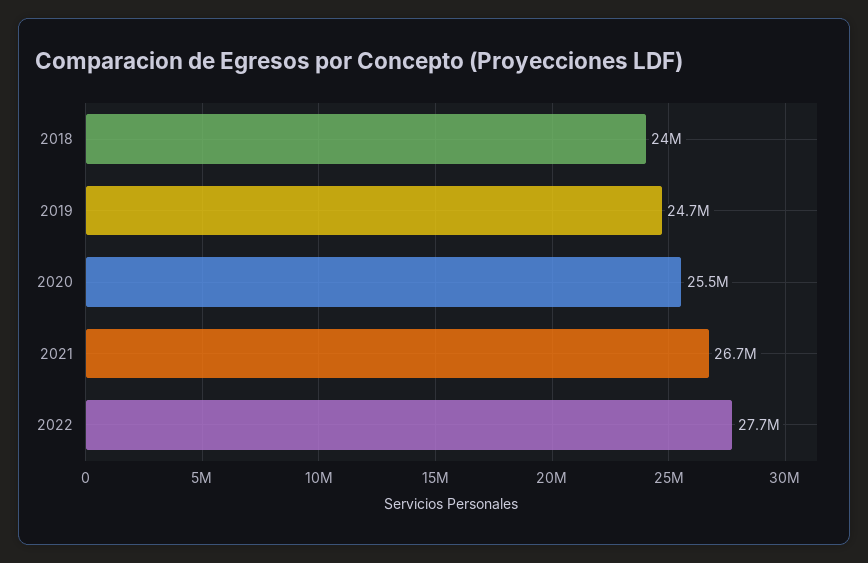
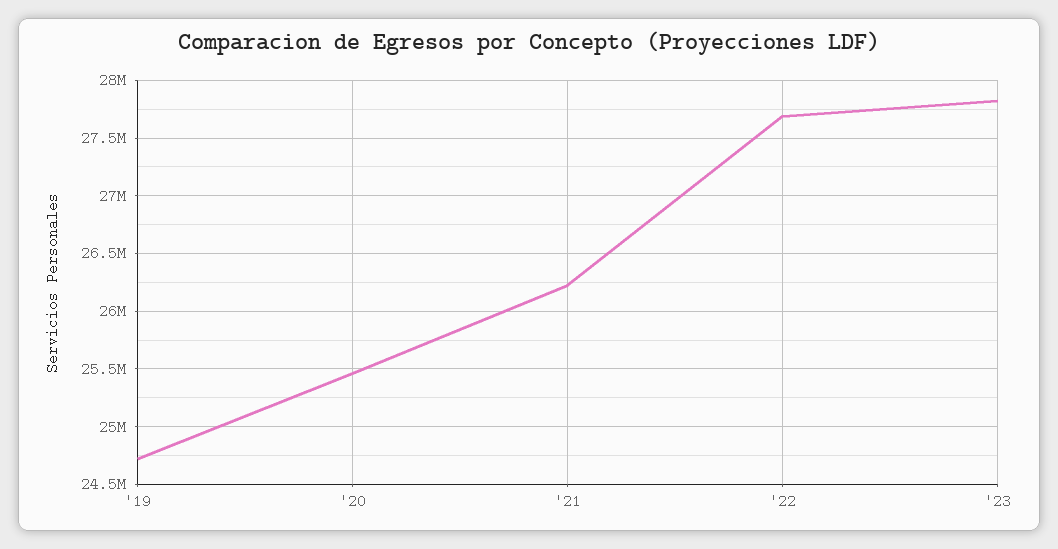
2018: 24000000 -> none
2021: 26700000 -> 26200000
'23: none -> 27800000

